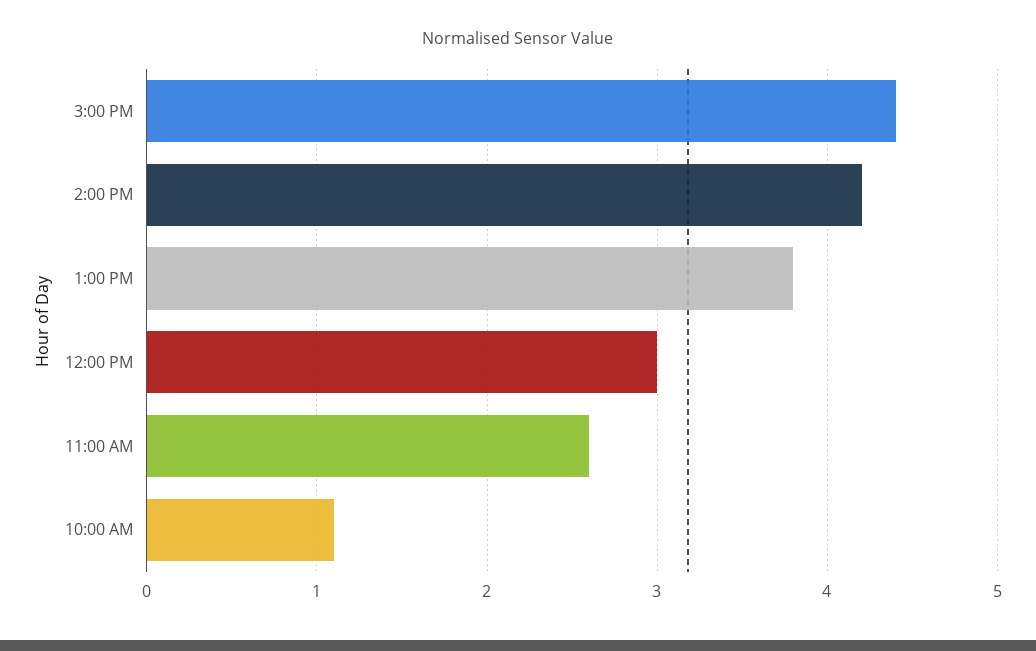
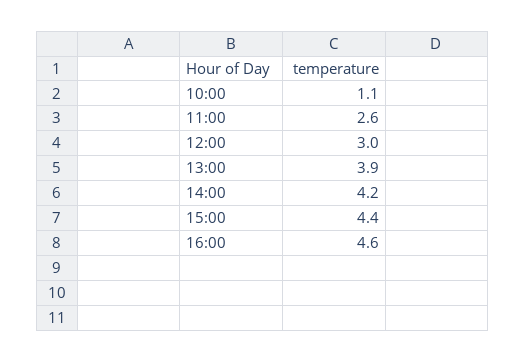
1:00 PM: 3.8 -> 3.9
16:00: none -> 4.6

